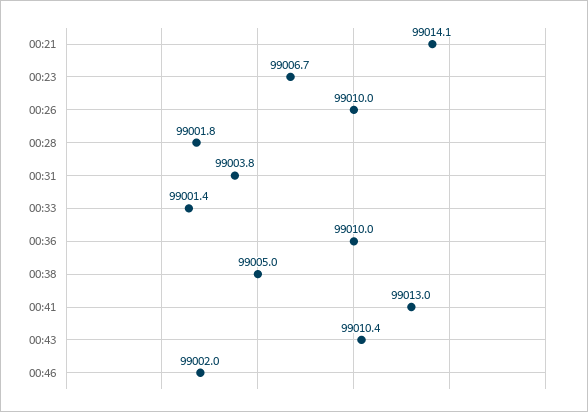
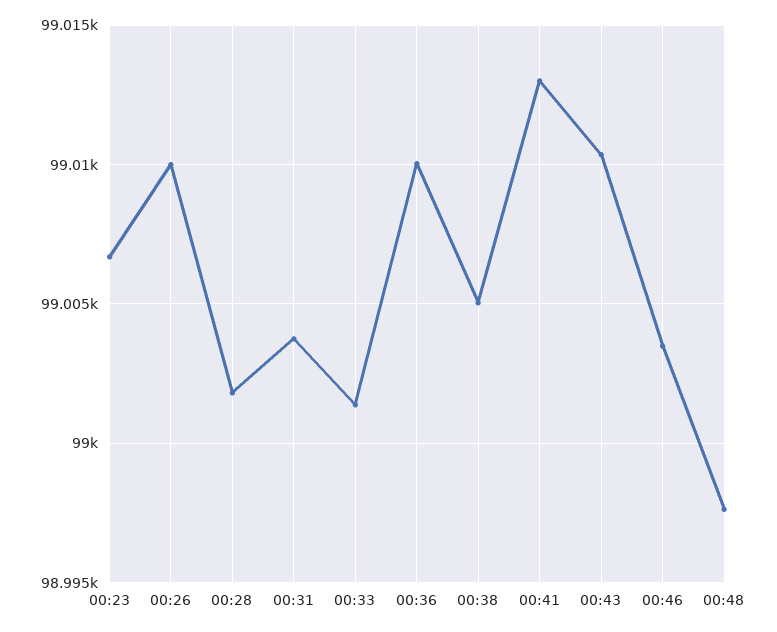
00:21: 99014.1 -> none
00:46: 99002 -> 99003.5
00:48: none -> 98997.5

